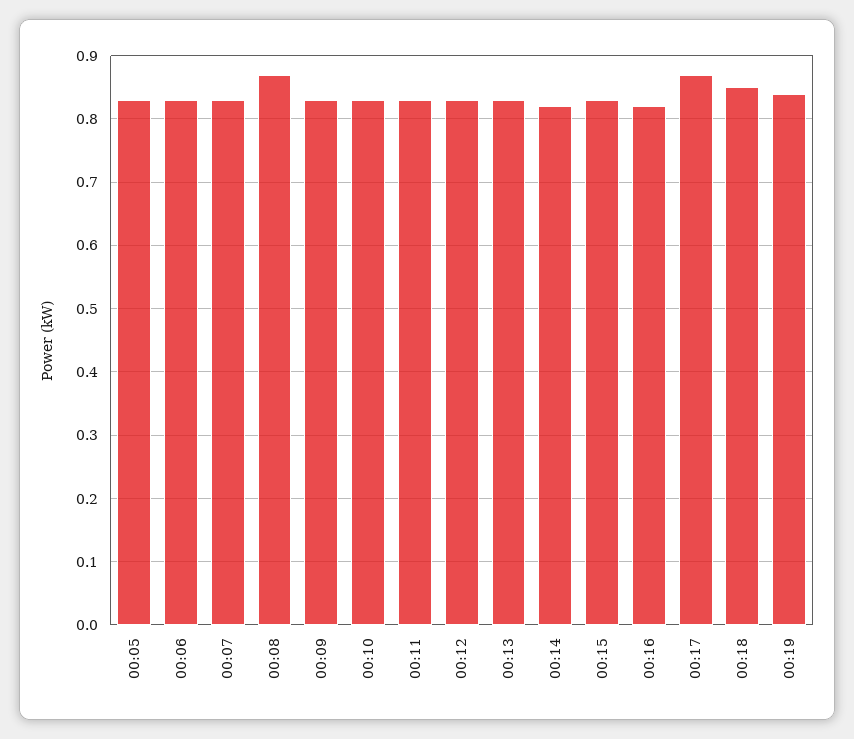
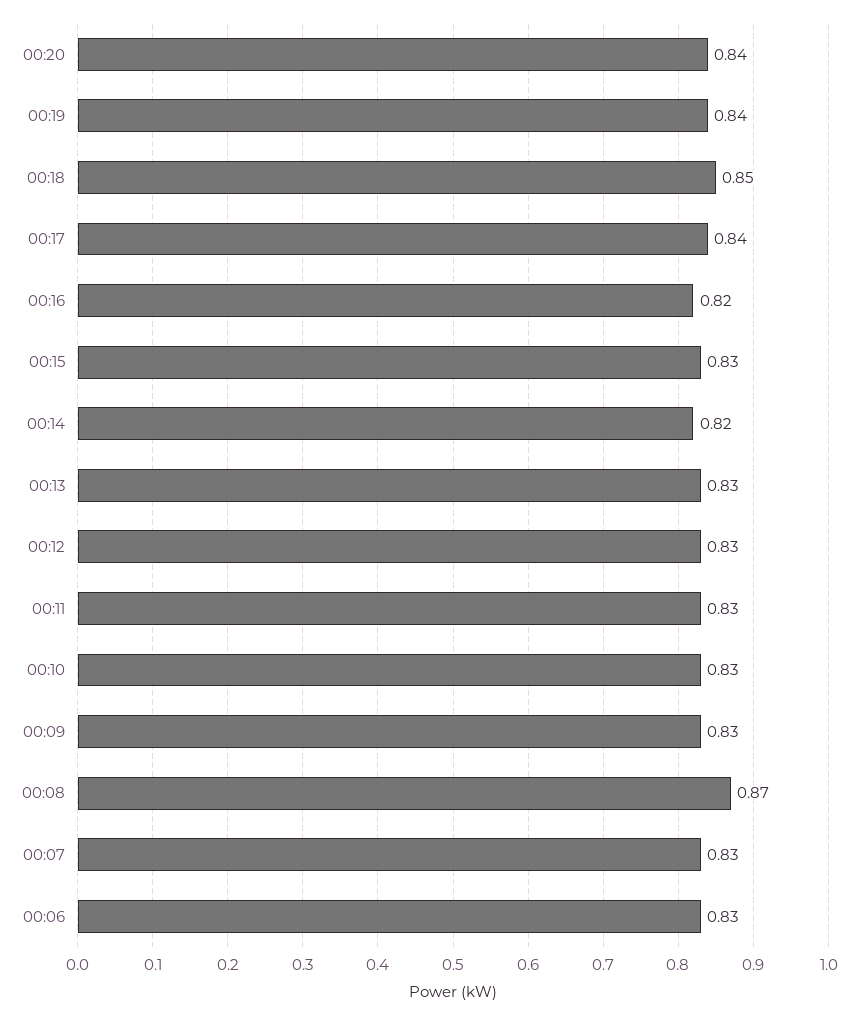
00:05: 0.83 -> none
00:17: 0.87 -> 0.84
00:20: none -> 0.84

